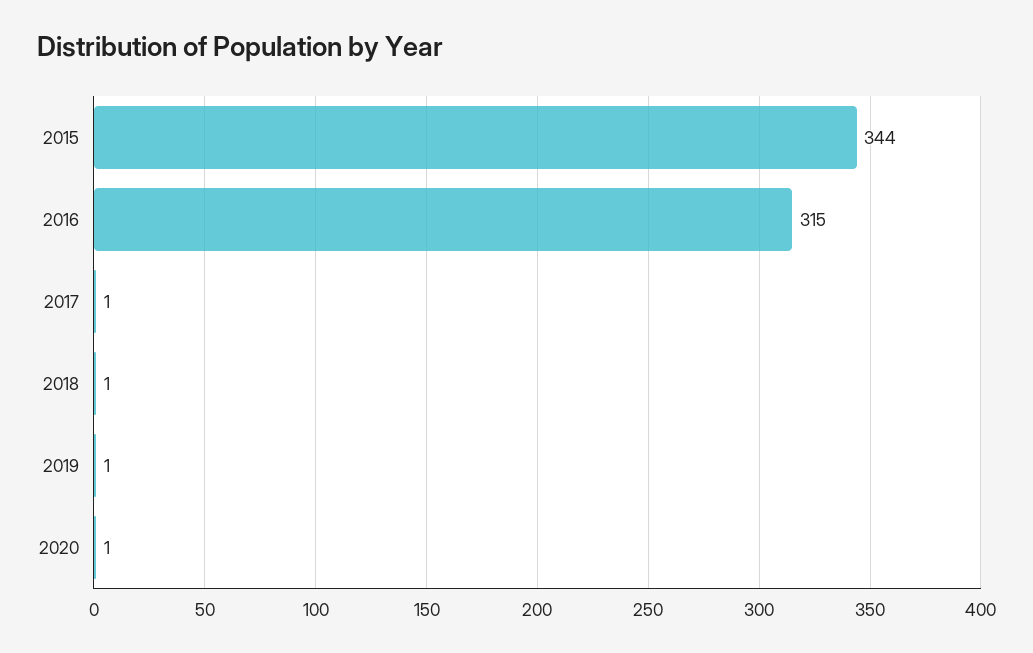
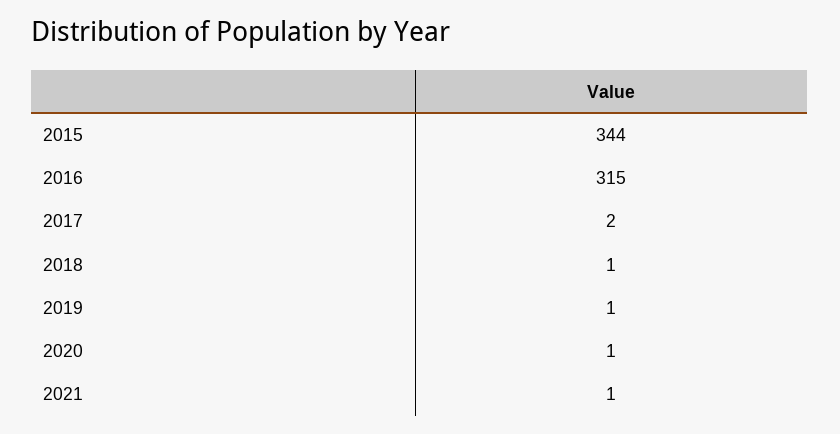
2017: 1 -> 2
2021: none -> 1

